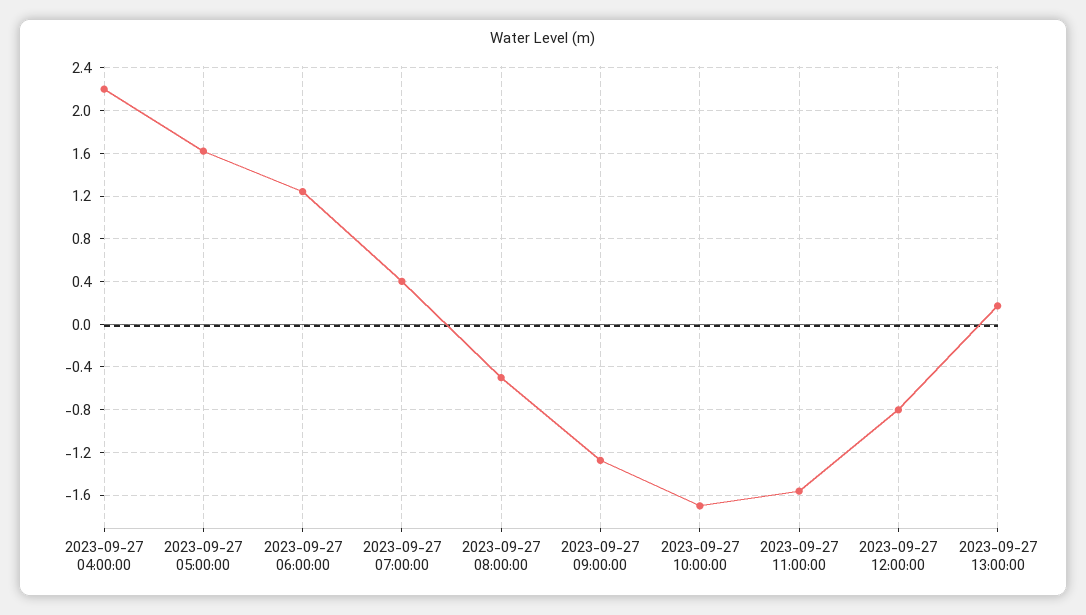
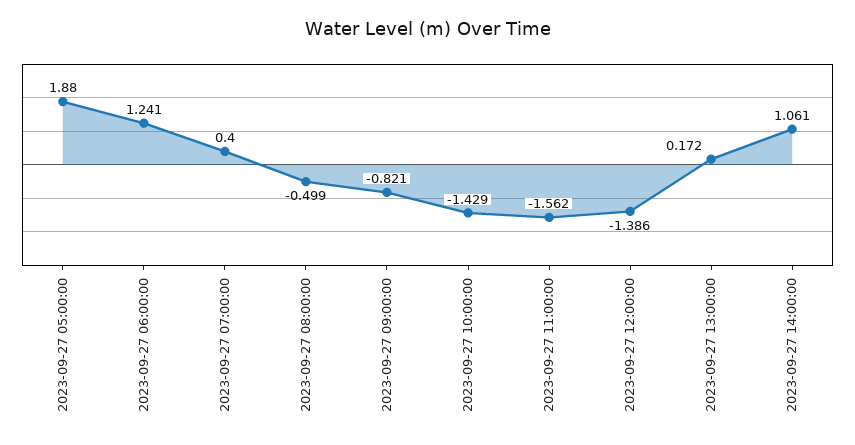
2023-09-27 04:00:00: 2.2 -> none
2023-09-27 05:00:00: 1.6 -> 1.88
2023-09-27 09:00:00: -1.3 -> -0.821
2023-09-27 10:00:00: -1.7 -> -1.429
2023-09-27 12:00:00: -0.8 -> -1.386
2023-09-27 14:00:00: none -> 1.061

